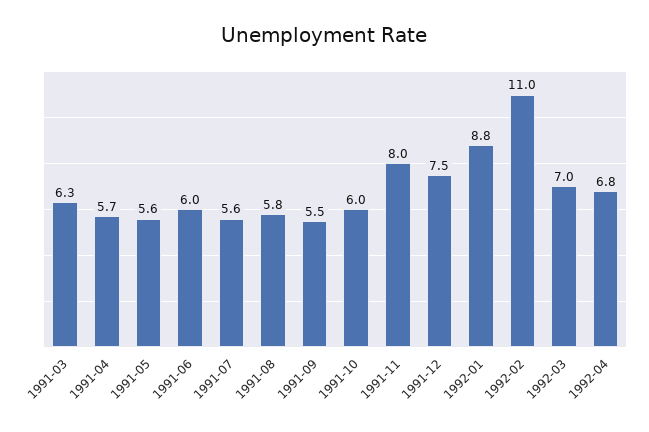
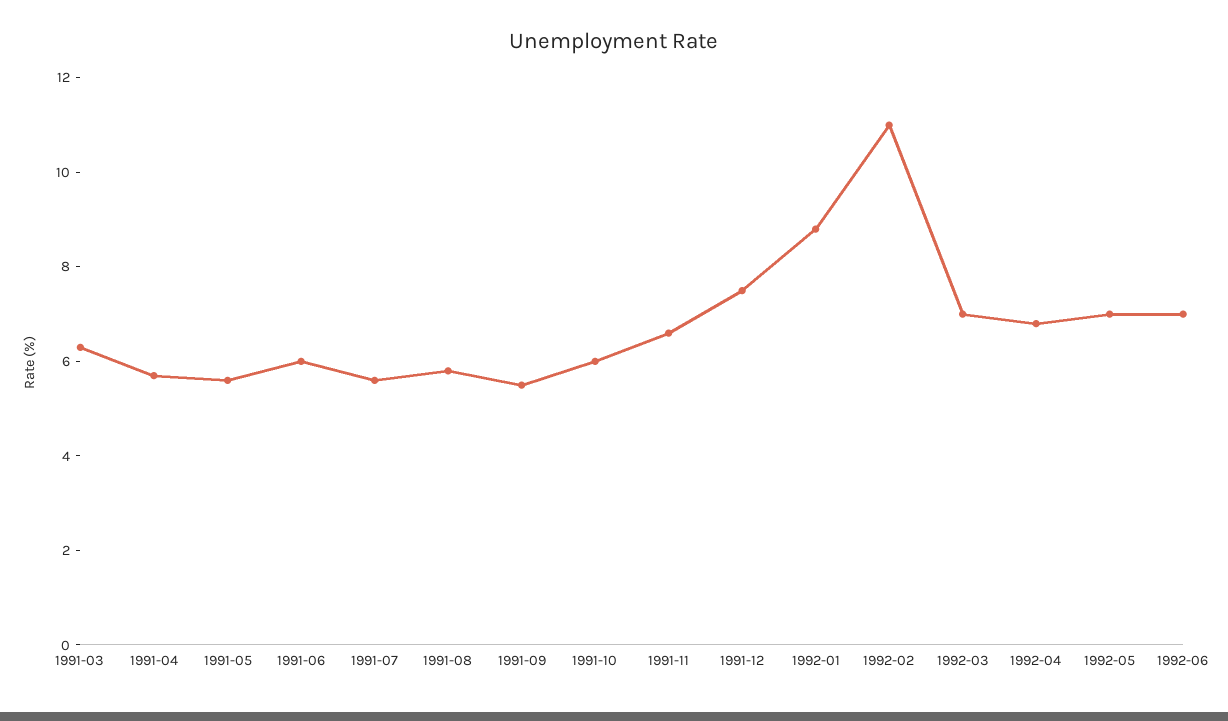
1991-11: 8 -> 6.5
1992-05: none -> 7
1992-06: none -> 7

